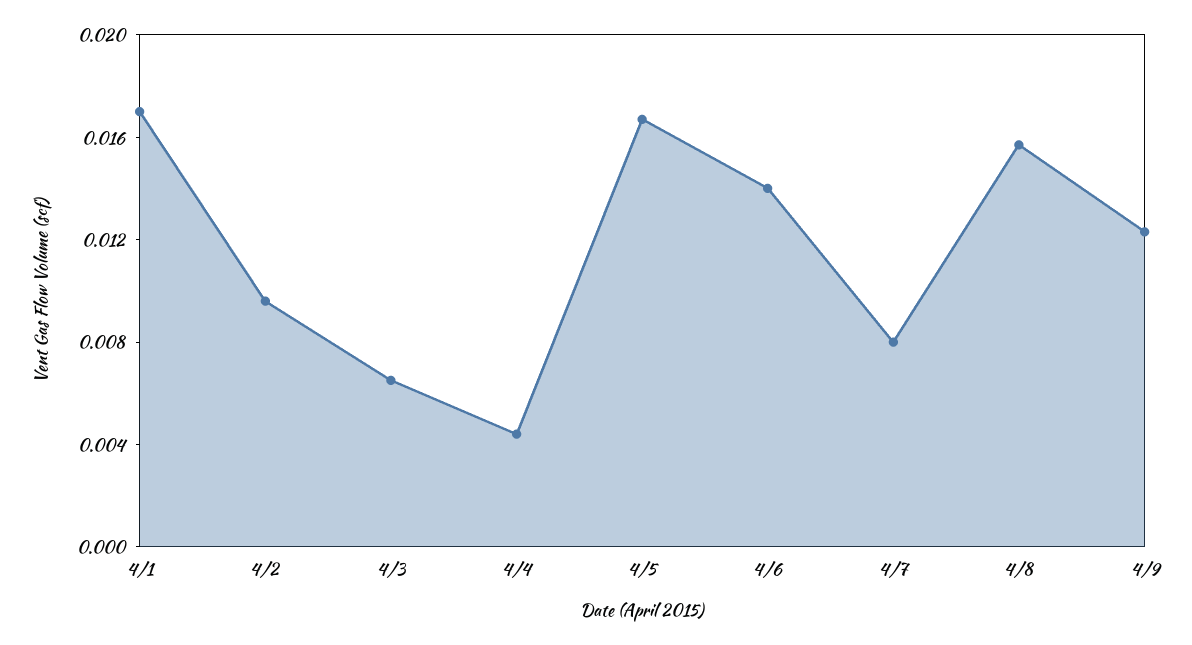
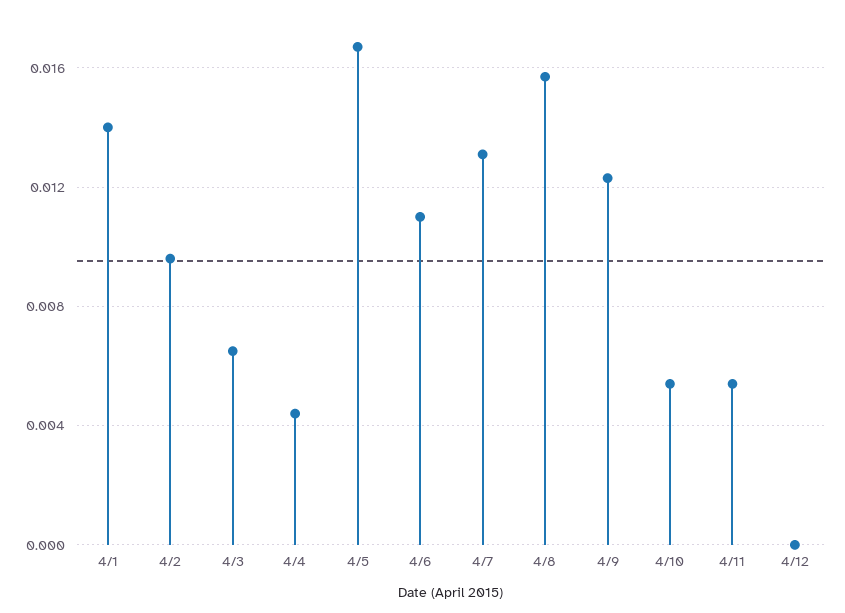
4/1: 0.017 -> 0.014
4/6: 0.014 -> 0.011
4/7: 0.008 -> 0.013
4/10: none -> 0.0055
4/11: none -> 0.0055
4/12: none -> 0

